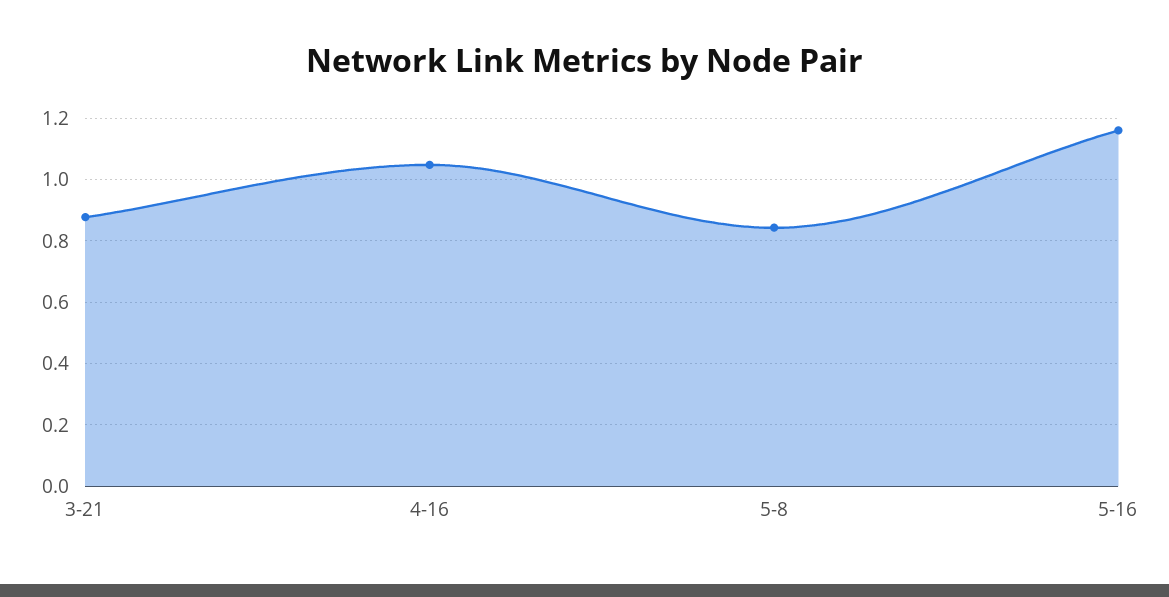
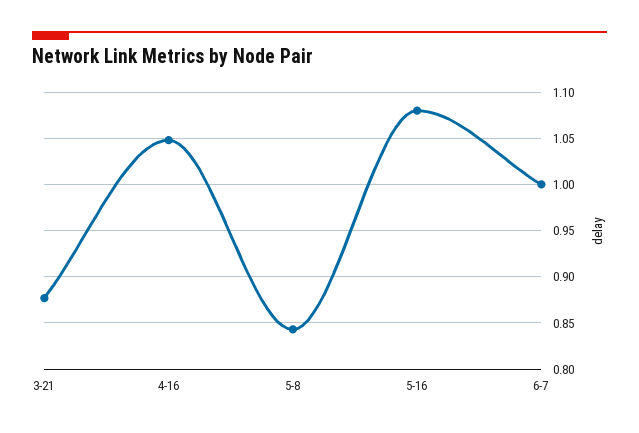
5-16: 1.16 -> 1.08
6-7: none -> 1

